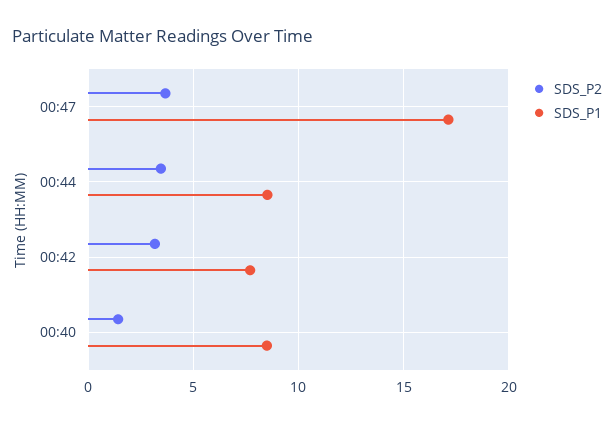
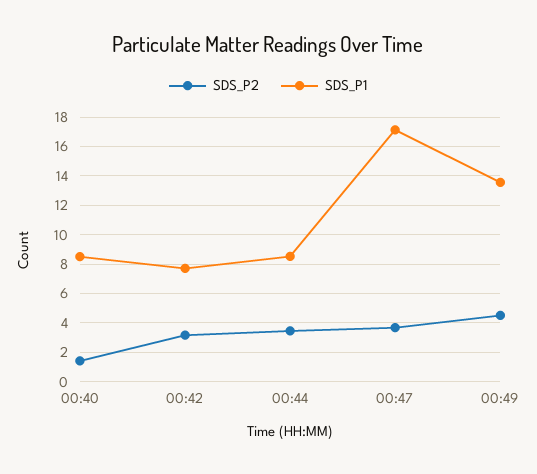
SDS_P2, 00:49: none -> 4.5
SDS_P1, 00:49: none -> 13.5

